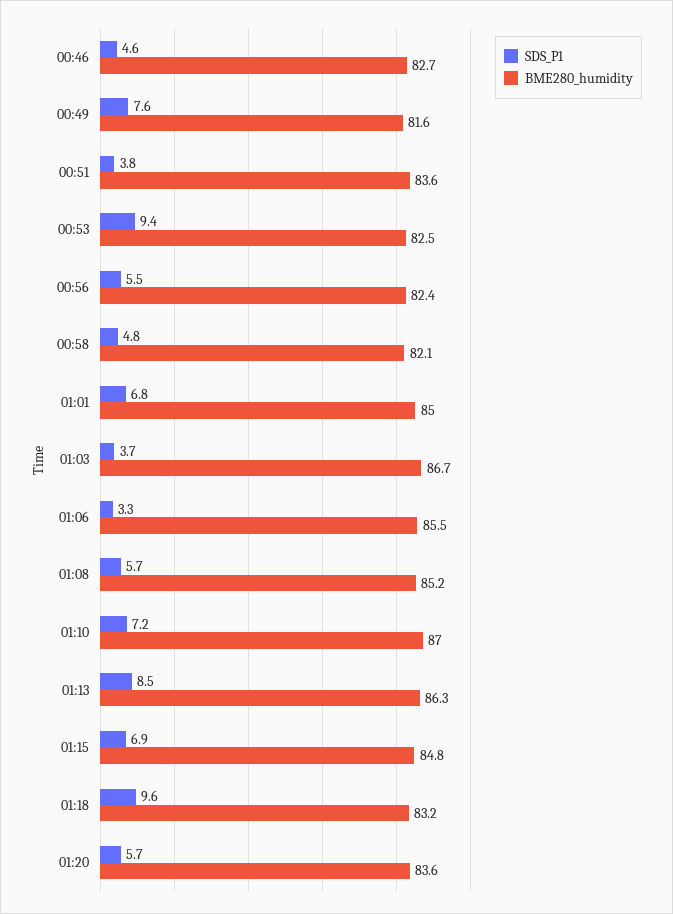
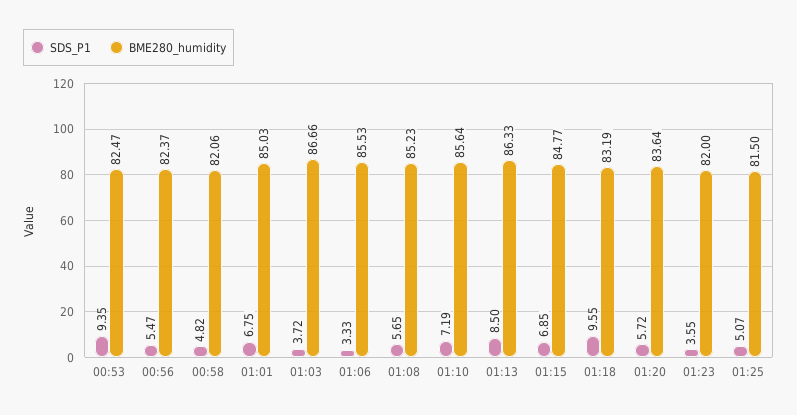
SDS_P1, 00:46: 4.6 -> none
BME280_humidity, 00:46: 82.7 -> none
SDS_P1, 00:49: 7.6 -> none
BME280_humidity, 00:49: 81.6 -> none
SDS_P1, 00:51: 3.8 -> none
BME280_humidity, 00:51: 83.6 -> none
BME280_humidity, 01:10: 87 -> 85.64
SDS_P1, 01:23: none -> 3.55
BME280_humidity, 01:23: none -> 82
SDS_P1, 01:25: none -> 5.07
BME280_humidity, 01:25: none -> 81.5

